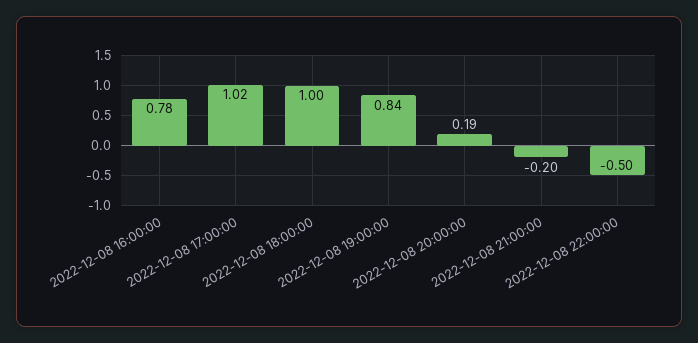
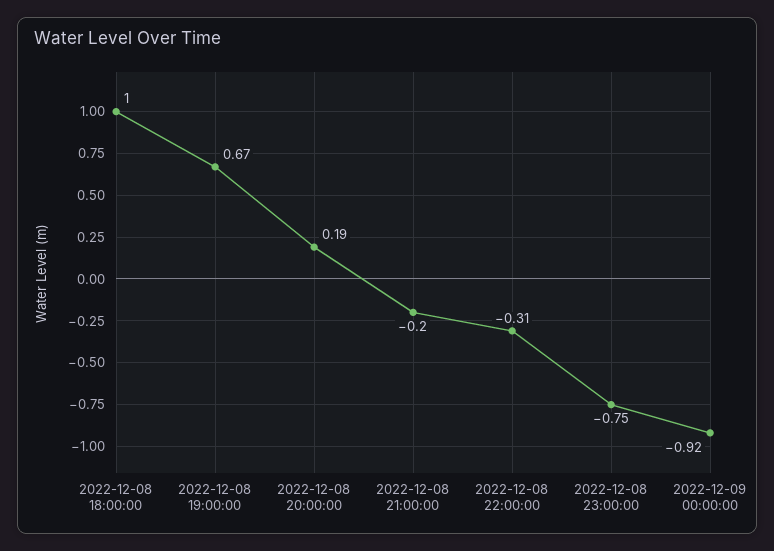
2022-12-08 16:00:00: 0.78 -> none
2022-12-08 17:00:00: 1.02 -> none
2022-12-08 19:00:00: 0.84 -> 0.67
2022-12-08 22:00:00: -0.5 -> -0.31
2022-12-08 23:00:00: none -> -0.75
2022-12-09 00:00:00: none -> -0.92

